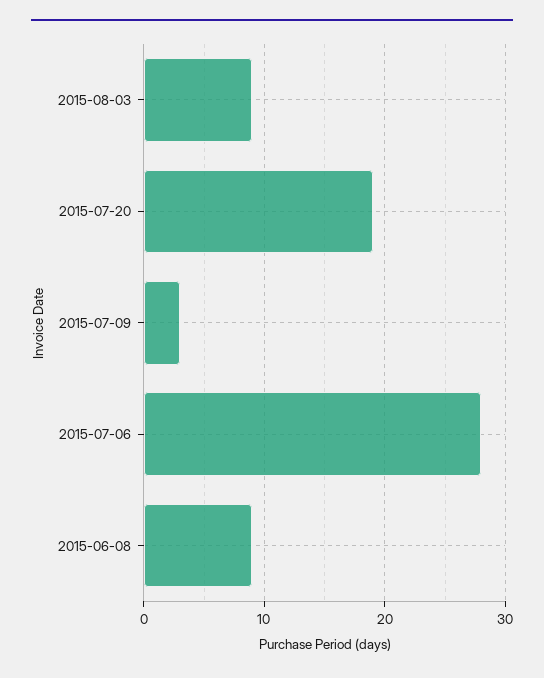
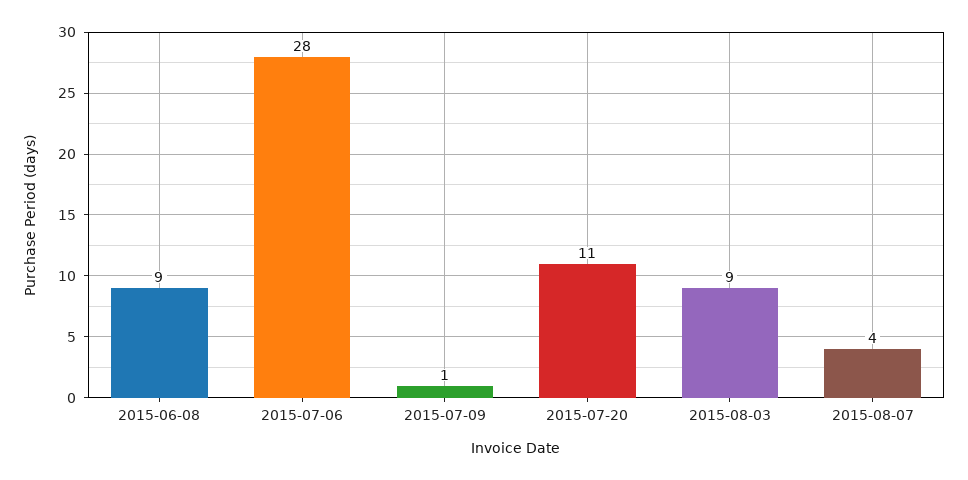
2015-07-20: 19 -> 11
2015-07-09: 3 -> 1
2015-08-07: none -> 4

